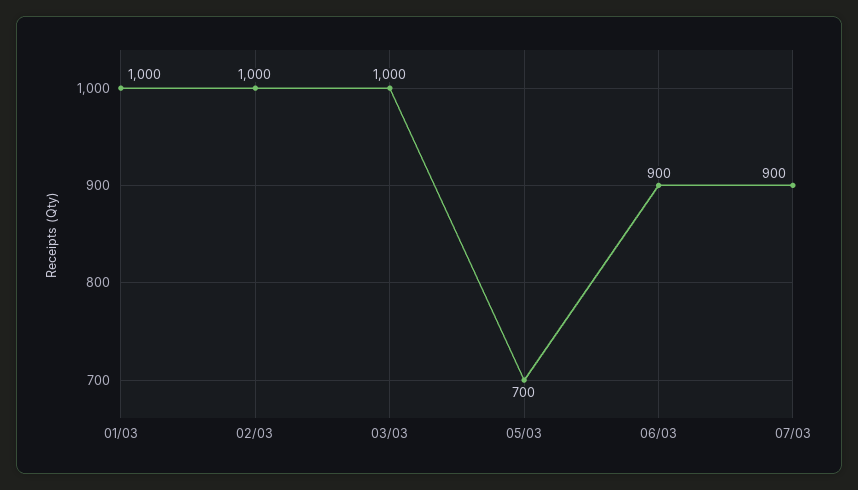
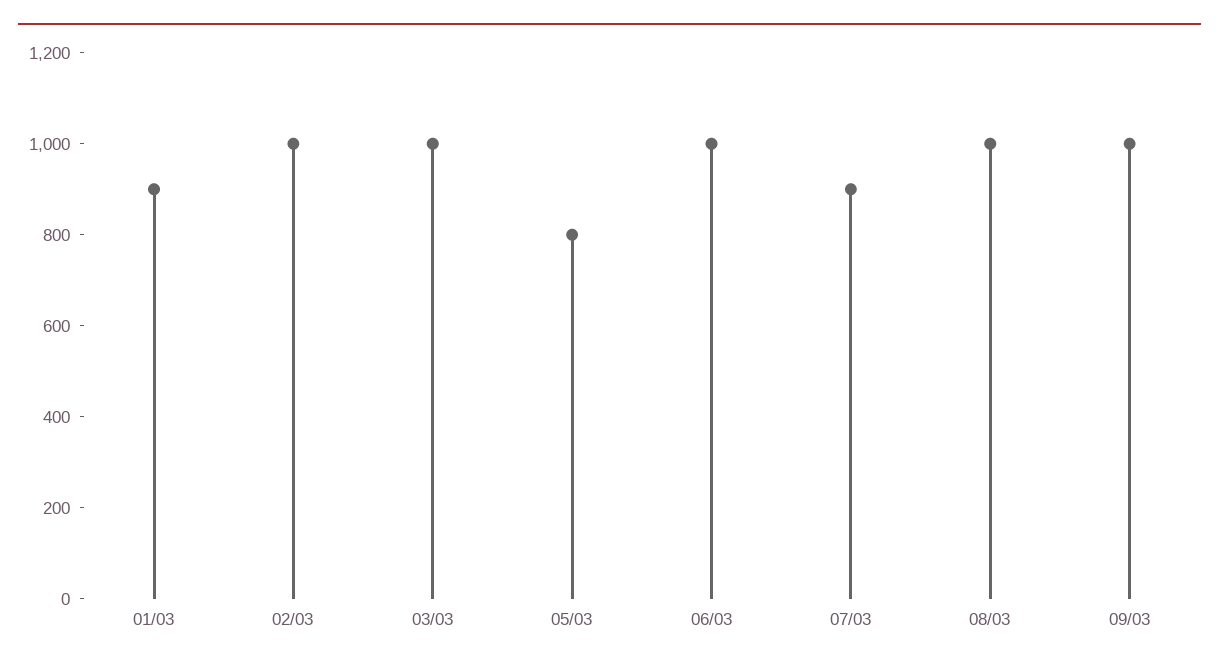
01/03: 1000 -> 900
05/03: 700 -> 800
06/03: 900 -> 1000
08/03: none -> 1000
09/03: none -> 1000

